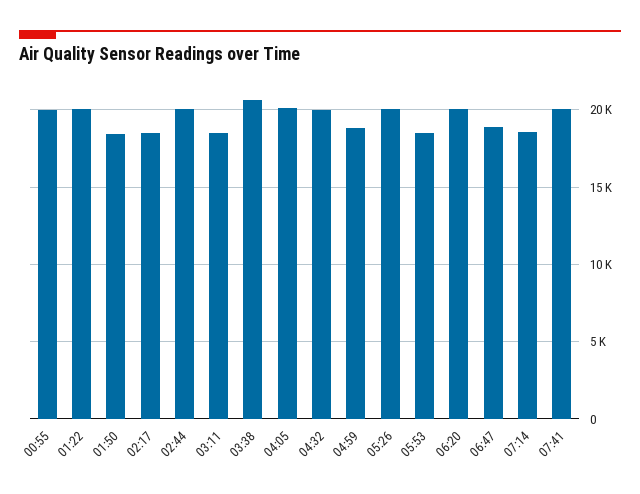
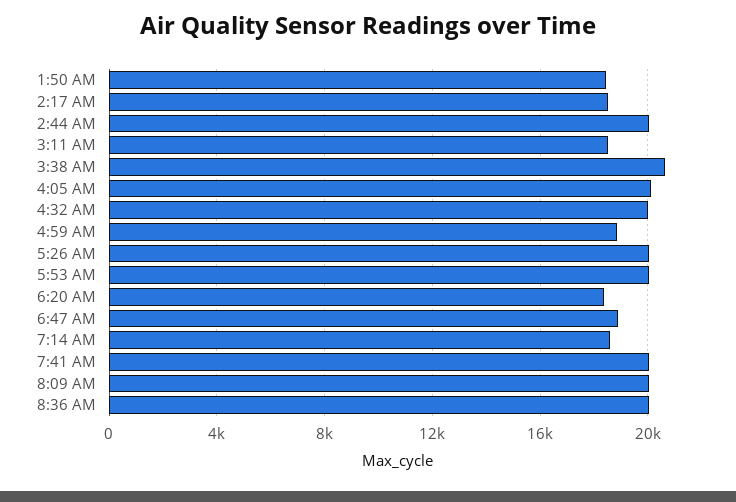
00:55: 20000 -> none
01:22: 20000 -> none
05:53: 18500 -> 20000
06:20: 20000 -> 18500
8:09 AM: none -> 20000
8:36 AM: none -> 20000

